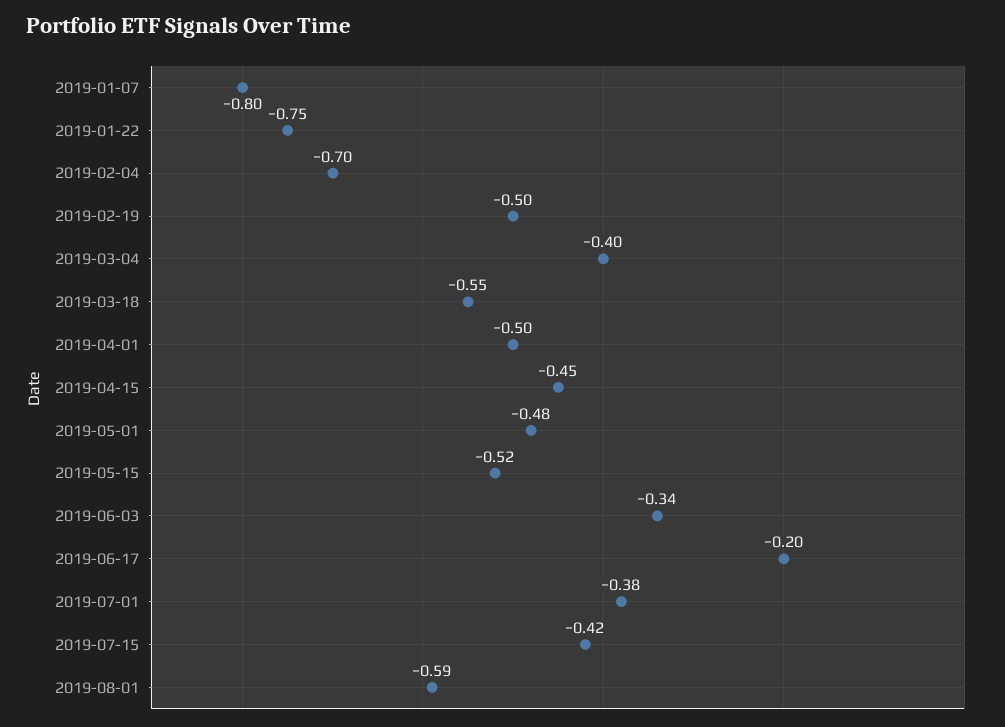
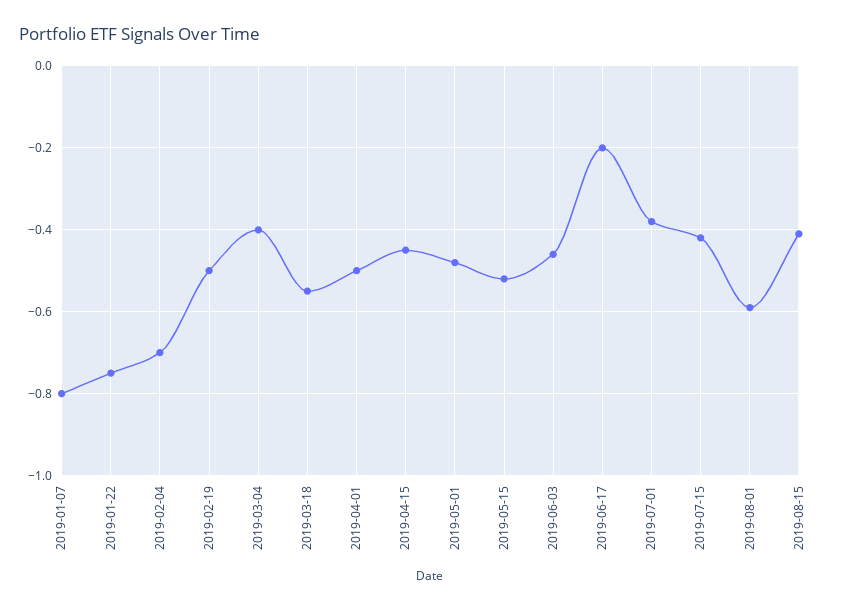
2019-06-03: -0.34 -> -0.45
2019-08-15: none -> -0.4

